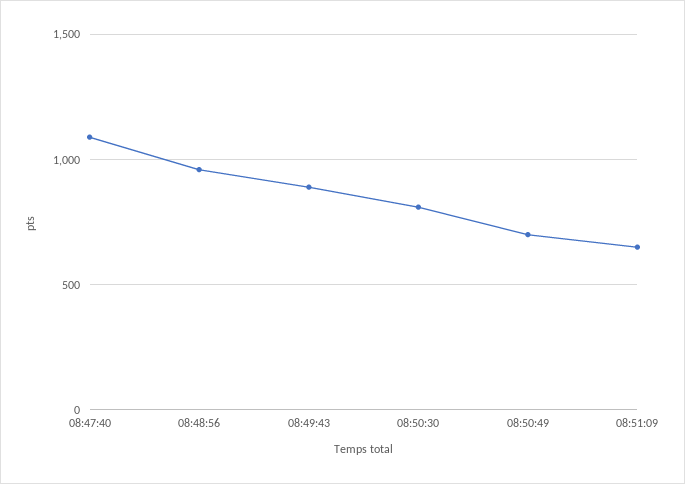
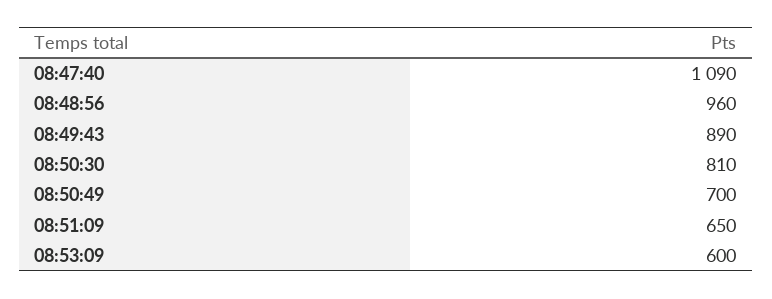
08:53:09: none -> 600

